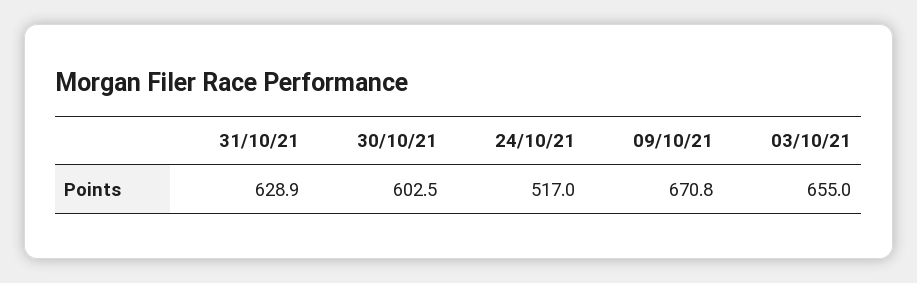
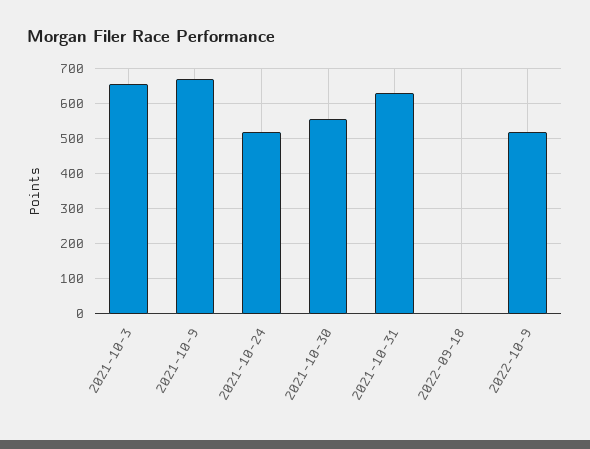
30/10/21: 602.5 -> 560
2022-09-18: none -> 0
2022-10-9: none -> 520

